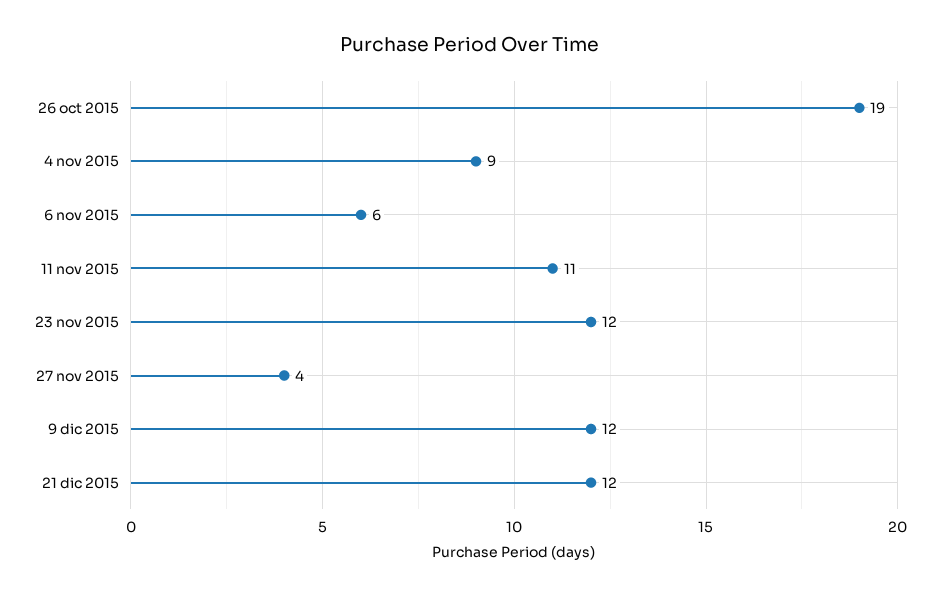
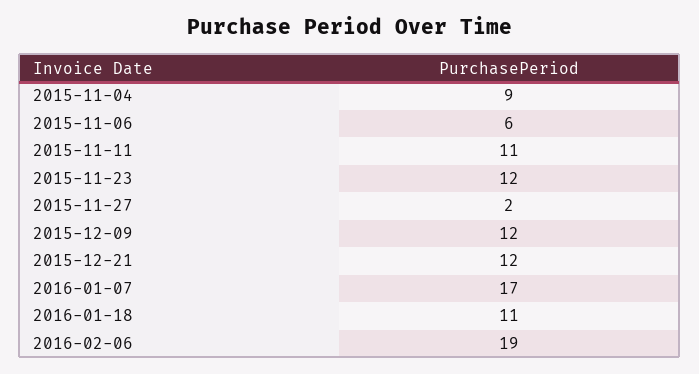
26 oct 2015: 19 -> none
27 nov 2015: 4 -> 2
2016-01-07: none -> 17
2016-01-18: none -> 11
2016-02-06: none -> 19

